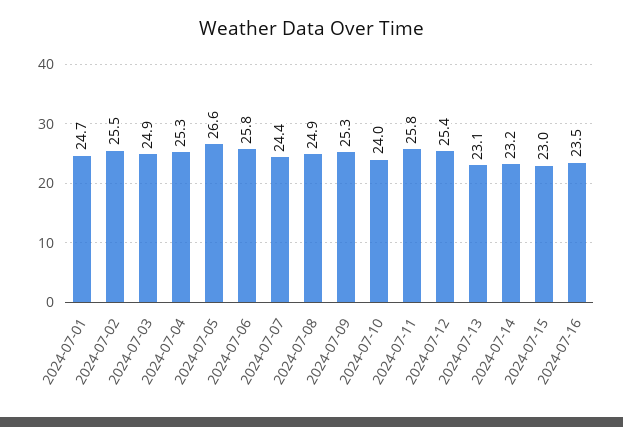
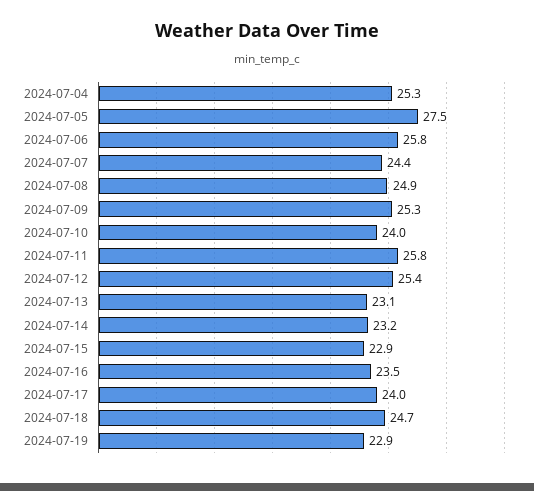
2024-07-01: 24.7 -> none
2024-07-02: 25.5 -> none
2024-07-03: 24.9 -> none
2024-07-05: 26.6 -> 27.5
2024-07-15: 23 -> 22.9
2024-07-17: none -> 24
2024-07-18: none -> 24.7
2024-07-19: none -> 22.9

